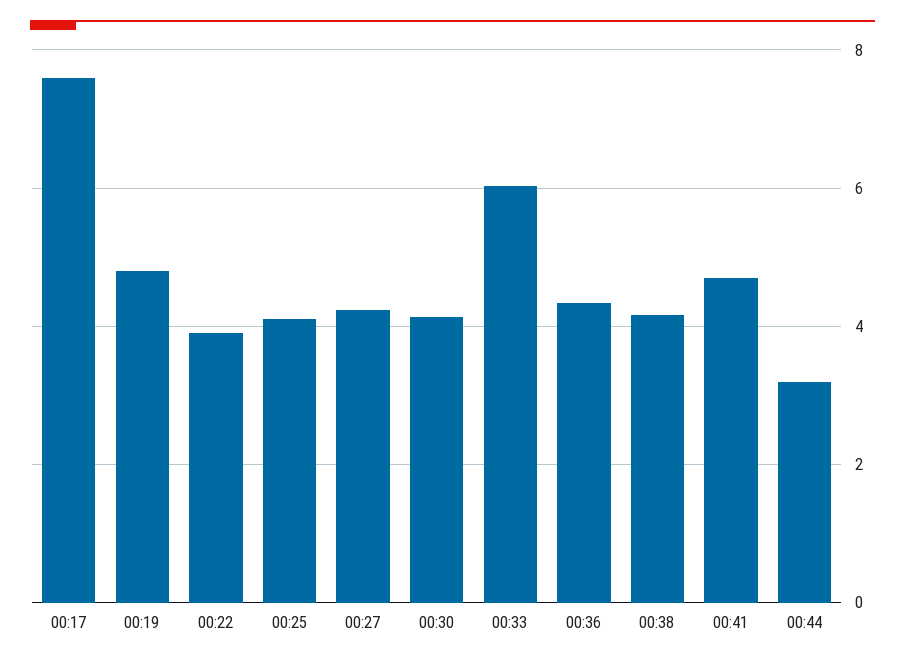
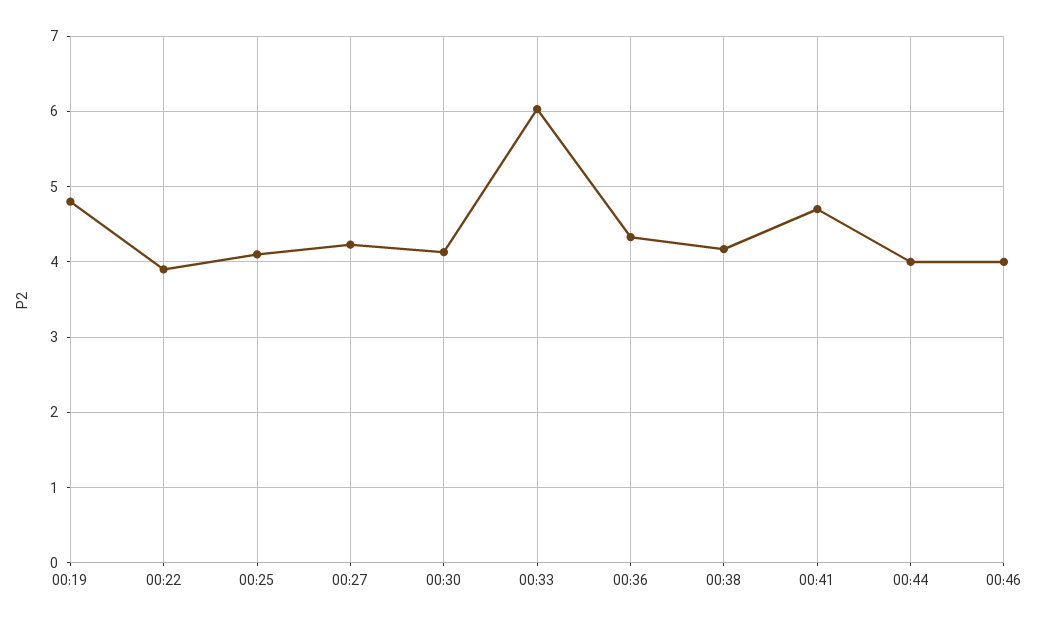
00:17: 7.6 -> none
00:44: 3.2 -> 4
00:46: none -> 4

